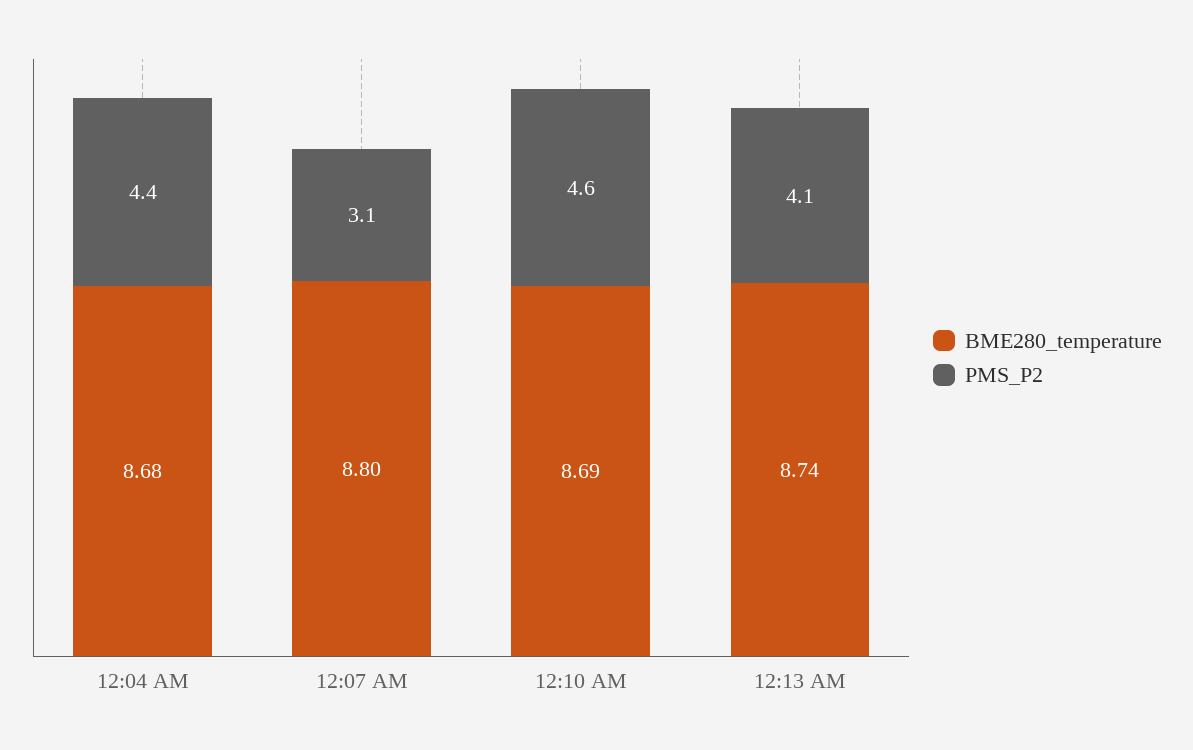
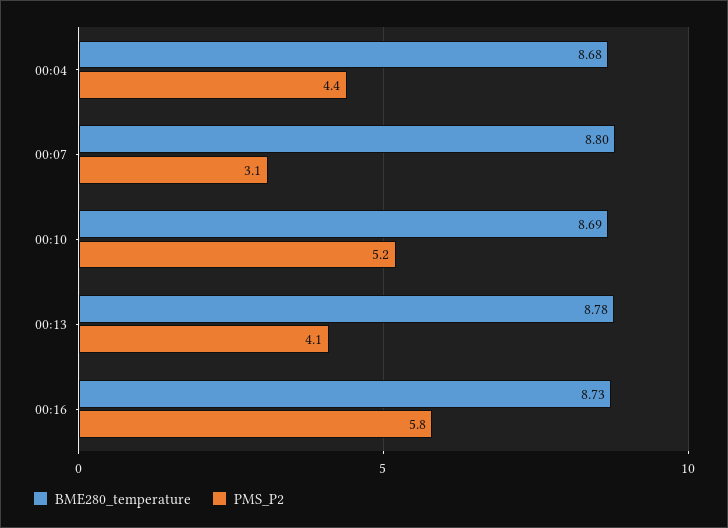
PMS_P2, 12:10 AM: 4.6 -> 5.2
BME280_temperature, 12:13 AM: 8.74 -> 8.78
BME280_temperature, 00:16: none -> 8.73
PMS_P2, 00:16: none -> 5.8

